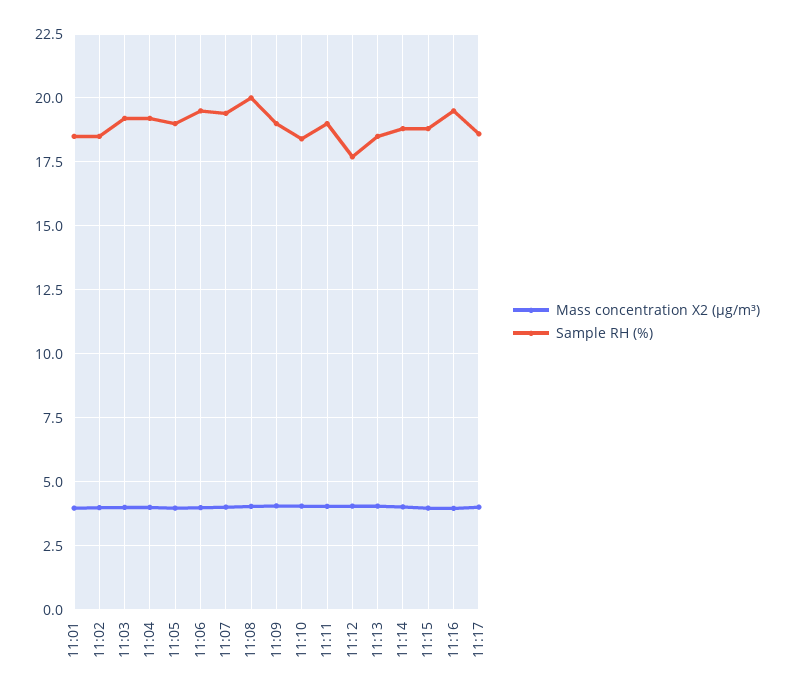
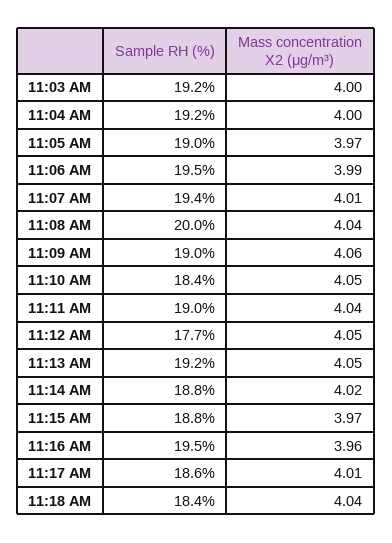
Mass concentration X2 (μg/m³), 11:01: 4 -> none
Sample RH (%), 11:01: 18.5 -> none
Mass concentration X2 (μg/m³), 11:02: 4 -> none
Sample RH (%), 11:02: 18.5 -> none
Sample RH (%), 11:13: 18.5 -> 19.2
Sample RH (%), 11:18 AM: none -> 18.4
Mass concentration X2 (μg/m³), 11:18 AM: none -> 4.04

